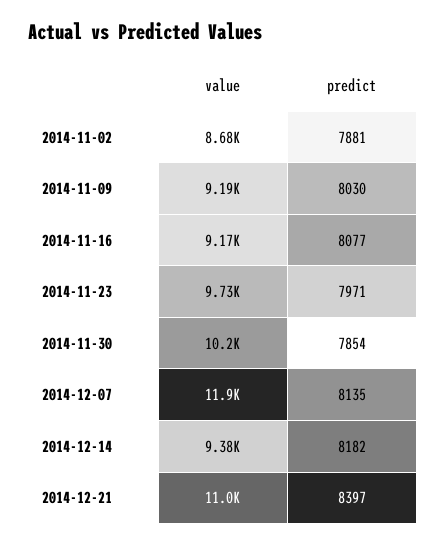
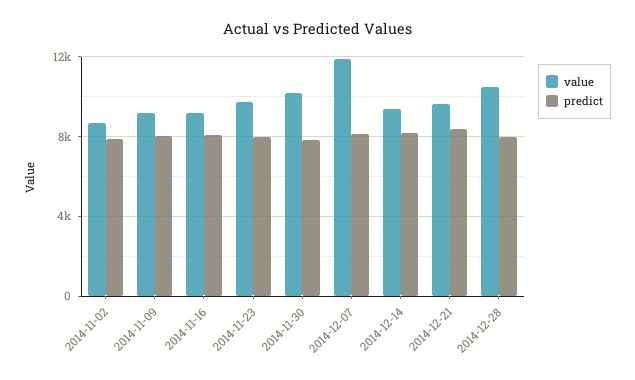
value, 2014-12-21: 11000 -> 9500
value, 2014-12-28: none -> 10500
predict, 2014-12-28: none -> 8000

